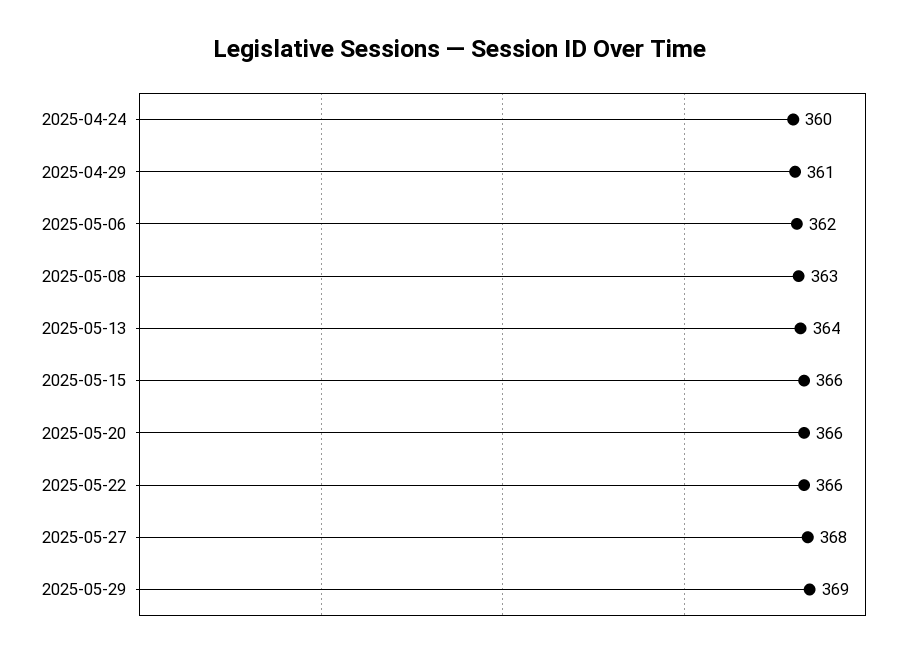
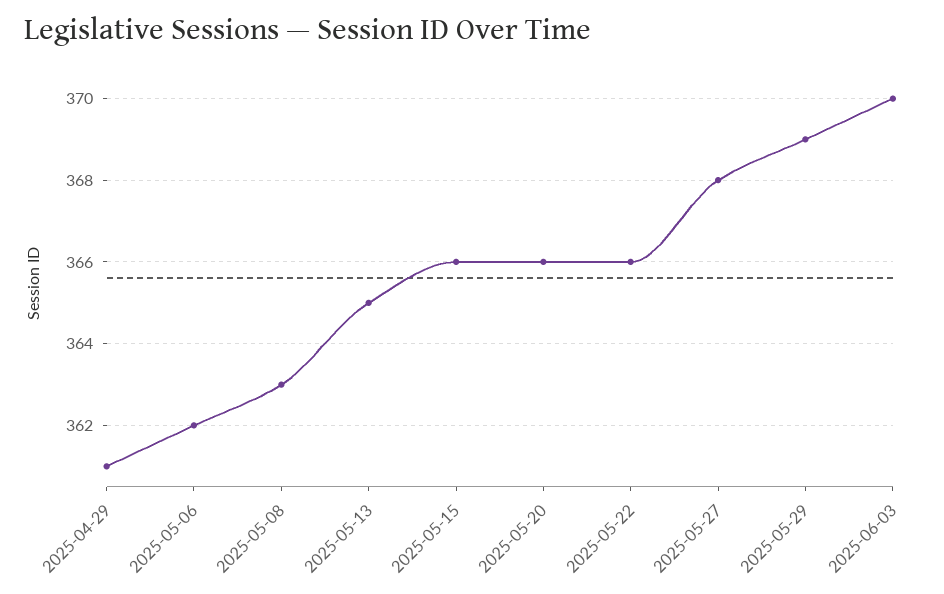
2025-04-24: 360 -> none
2025-05-13: 364 -> 365
2025-06-03: none -> 370

